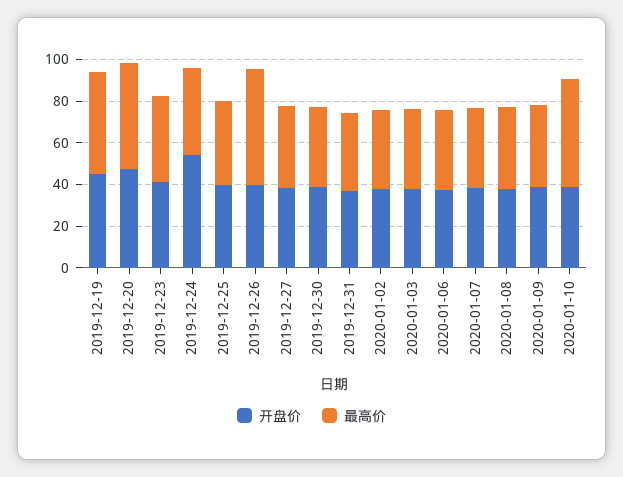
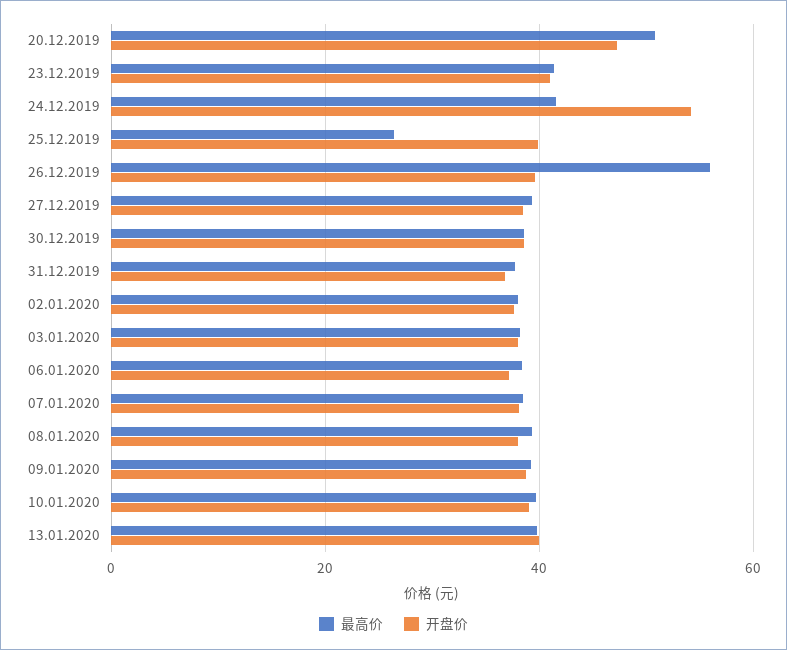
开盘价, 2019-12-19: 45 -> none
最高价, 2019-12-19: 50 -> none
最高价, 2019-12-25: 40 -> 26
最高价, 2020-01-10: 50 -> 40
最高价, 13.01.2020: none -> 40
开盘价, 13.01.2020: none -> 40

